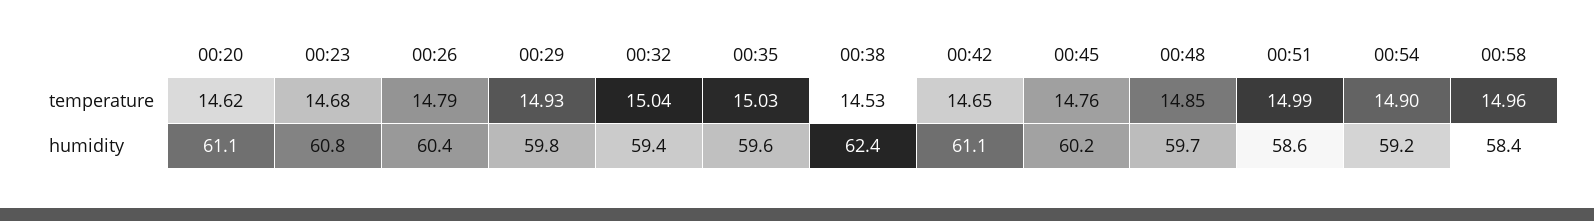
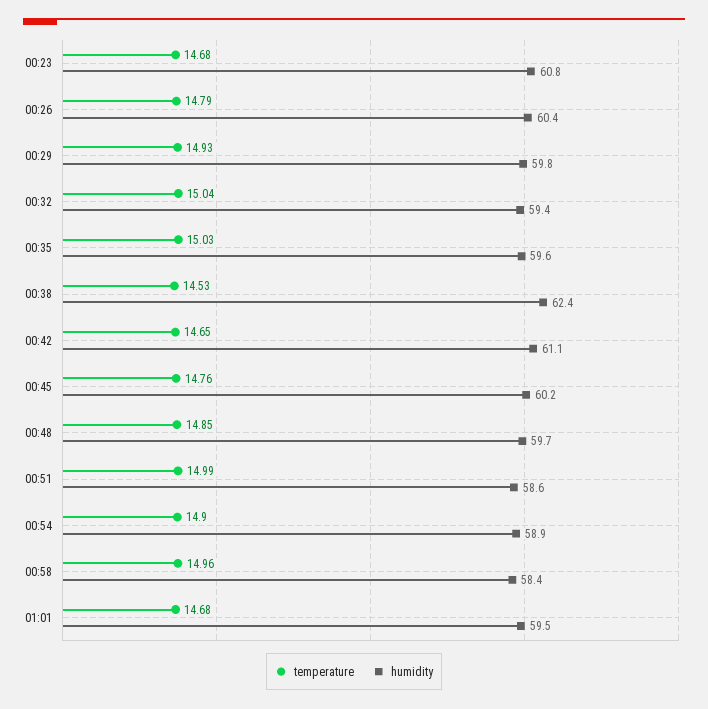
temperature, 00:20: 14.62 -> none
humidity, 00:20: 61.1 -> none
humidity, 00:54: 59.2 -> 58.9
temperature, 01:01: none -> 14.68
humidity, 01:01: none -> 59.5

